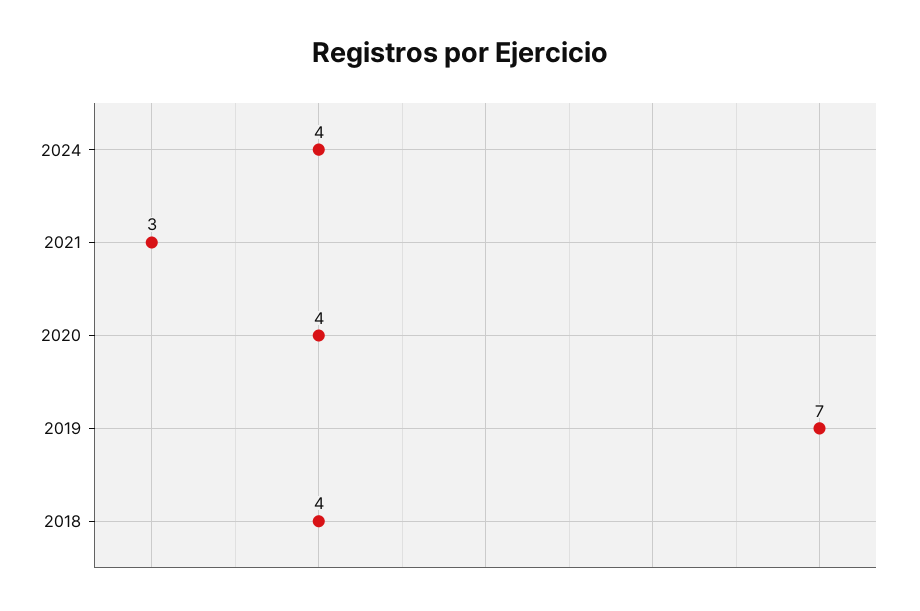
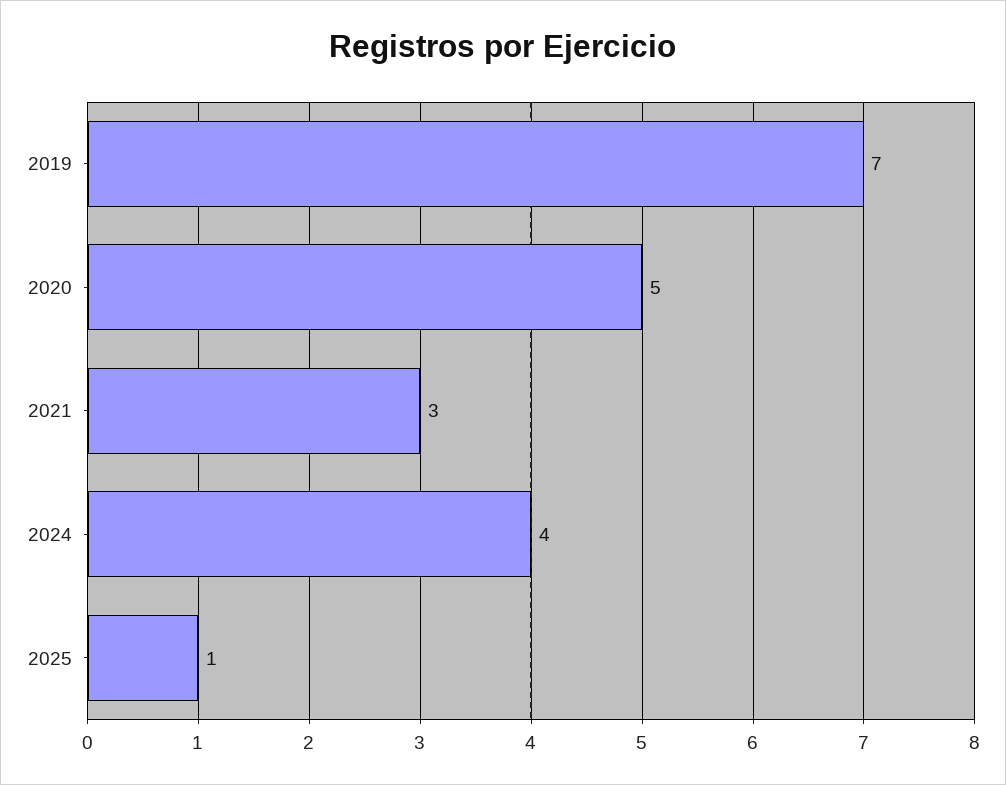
2020: 4 -> 5
2018: 4 -> none
2025: none -> 1

